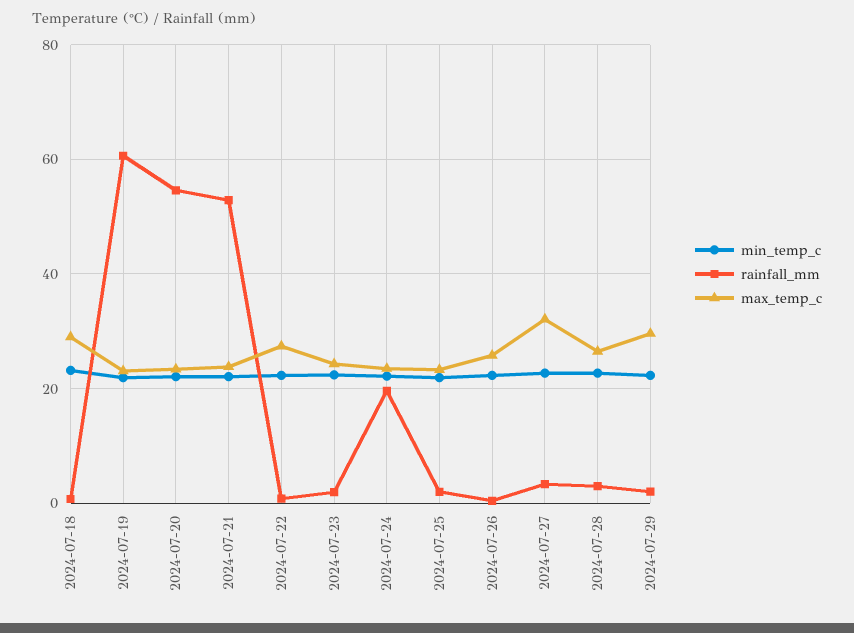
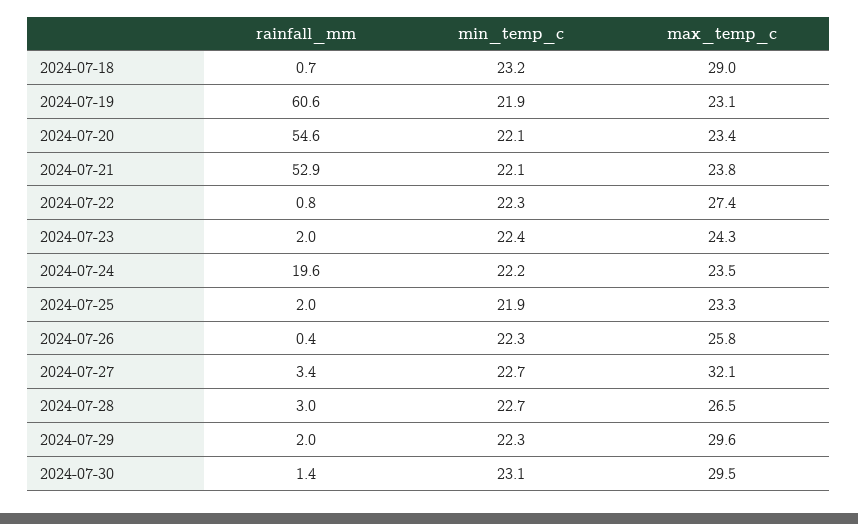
rainfall_mm, 2024-07-30: none -> 1.4
min_temp_c, 2024-07-30: none -> 23.1
max_temp_c, 2024-07-30: none -> 29.5

